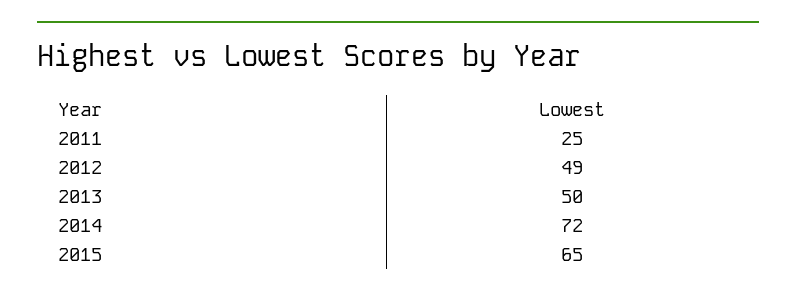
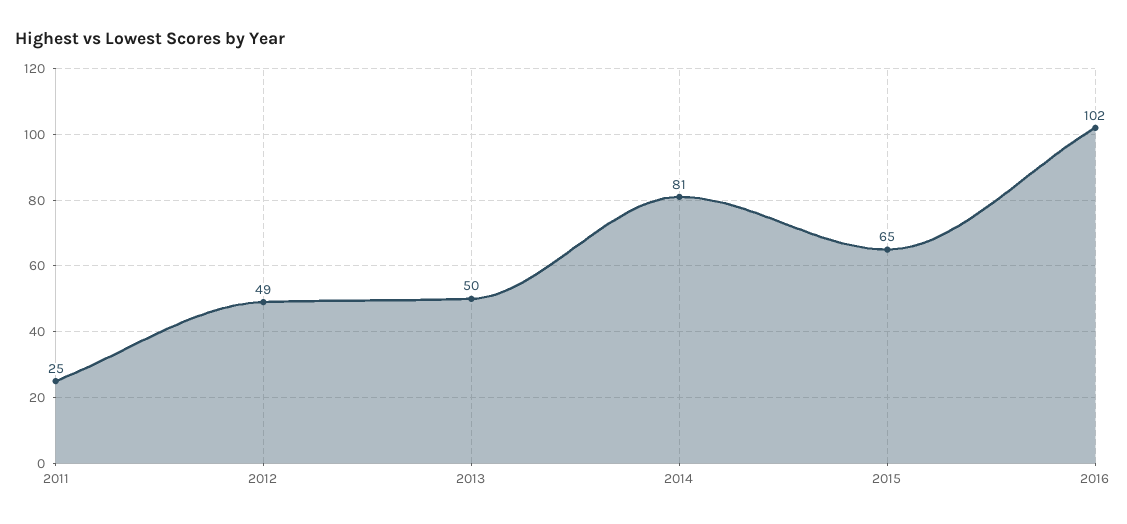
2014: 72 -> 81
2016: none -> 102

